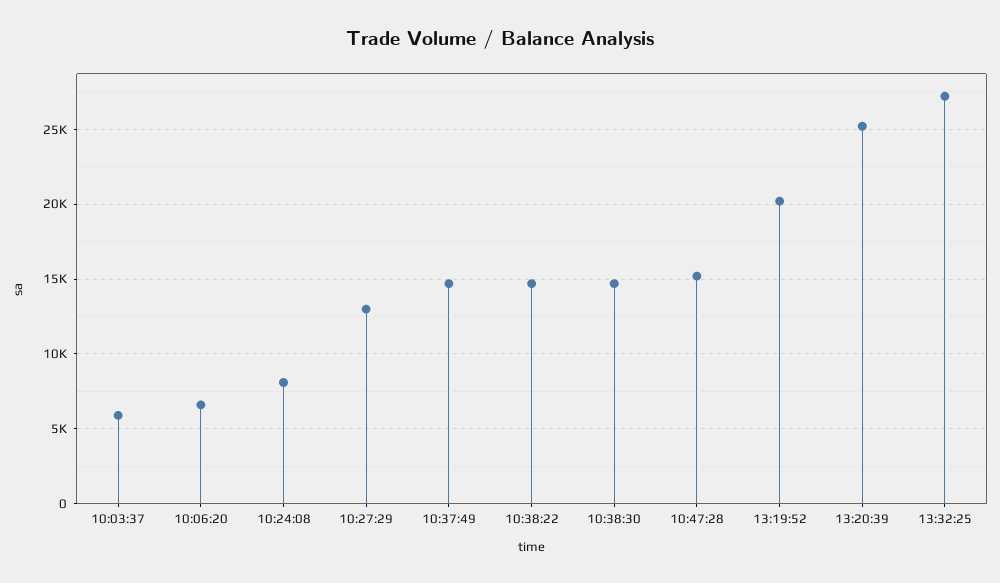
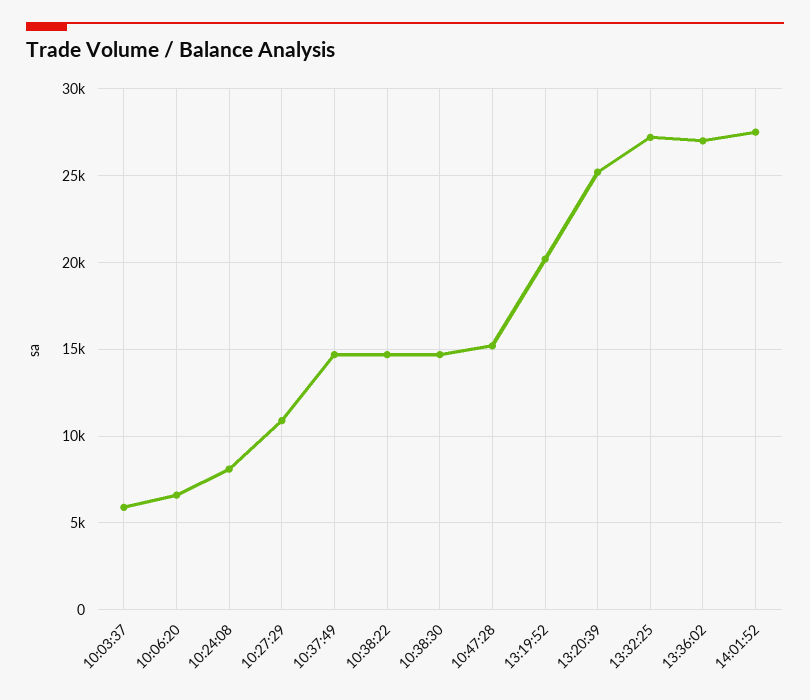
10:27:29: 13000 -> 11000
13:36:02: none -> 27000
14:01:52: none -> 27500

